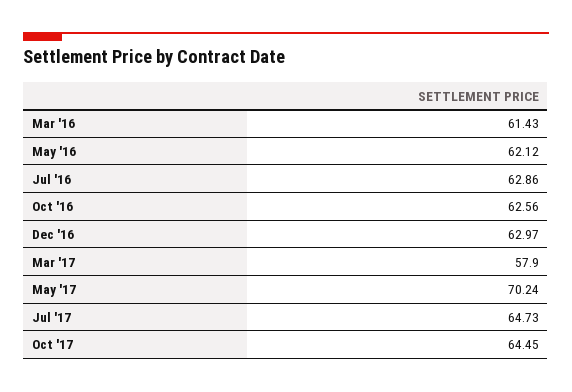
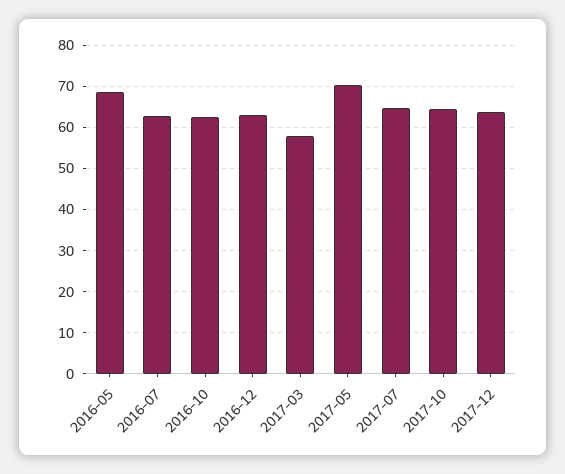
Mar '16: 61.43 -> none
May '16: 62.12 -> 68
2017-12: none -> 64

